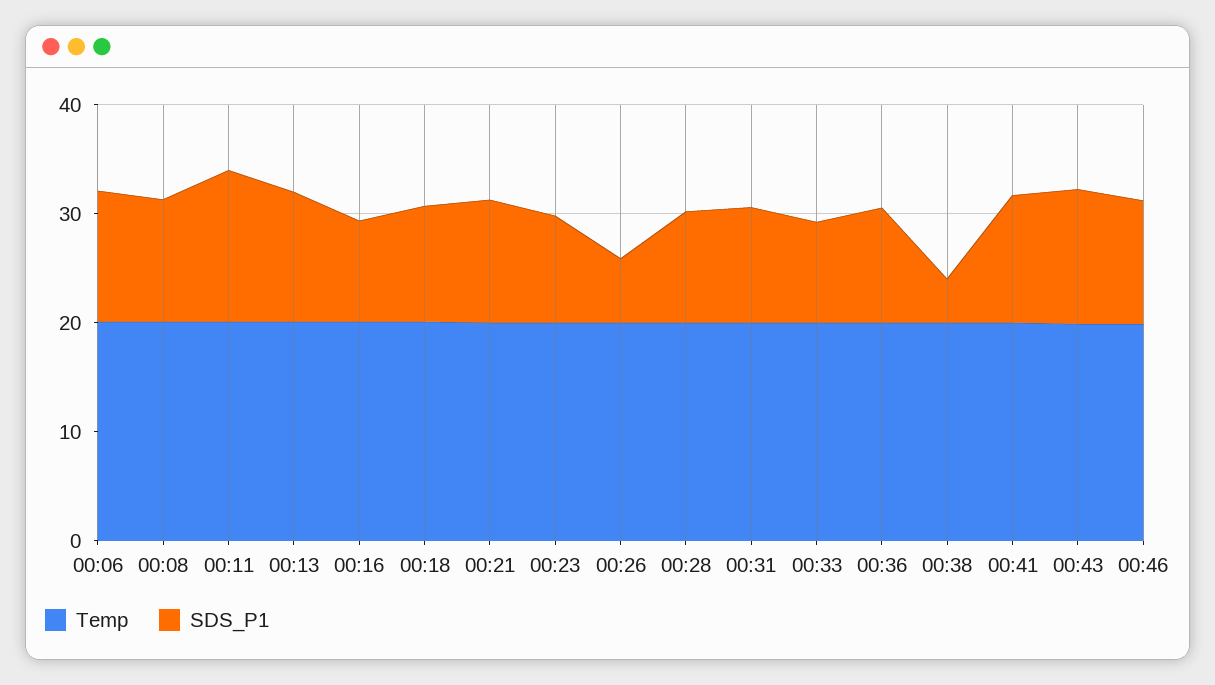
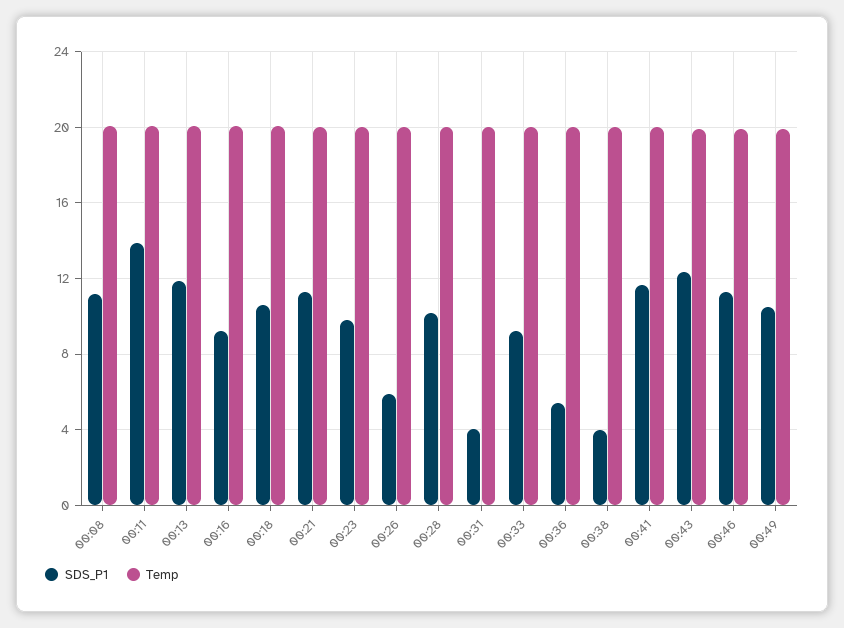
Temp, 00:06: 20 -> none
SDS_P1, 00:06: 12 -> none
SDS_P1, 00:31: 10 -> 4
SDS_P1, 00:36: 10 -> 5.5
SDS_P1, 00:49: none -> 10.5
Temp, 00:49: none -> 20

